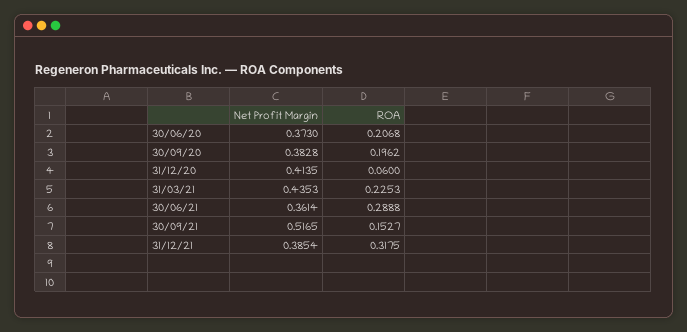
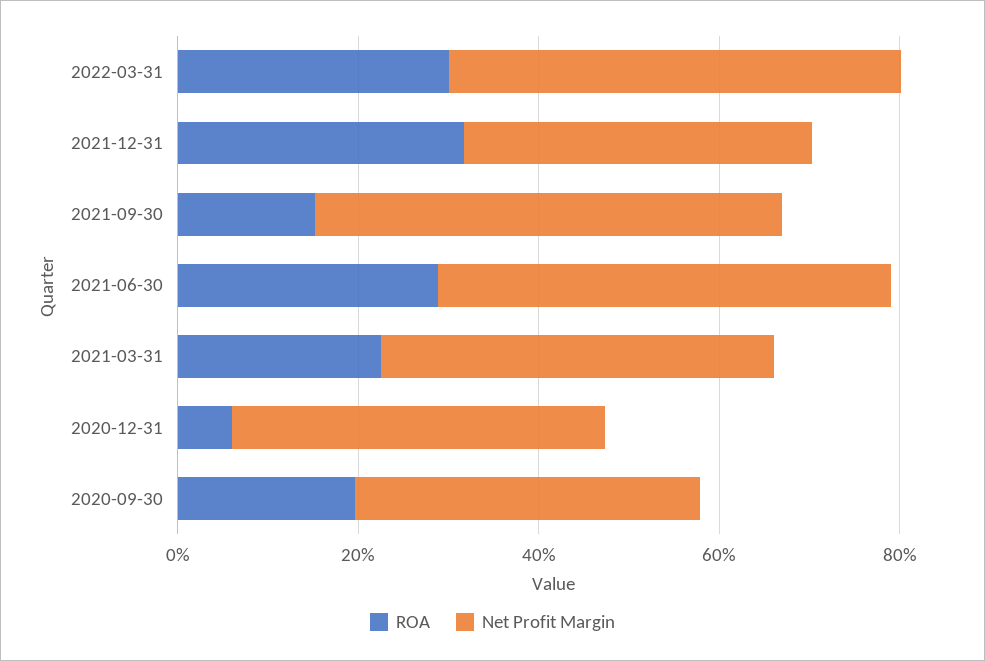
Net Profit Margin, 30/06/20: 0.373 -> none
ROA, 30/06/20: 0.2068 -> none
Net Profit Margin, 30/06/21: 0.3614 -> 0.5
ROA, 2022-03-31: none -> 0.3
Net Profit Margin, 2022-03-31: none -> 0.5

